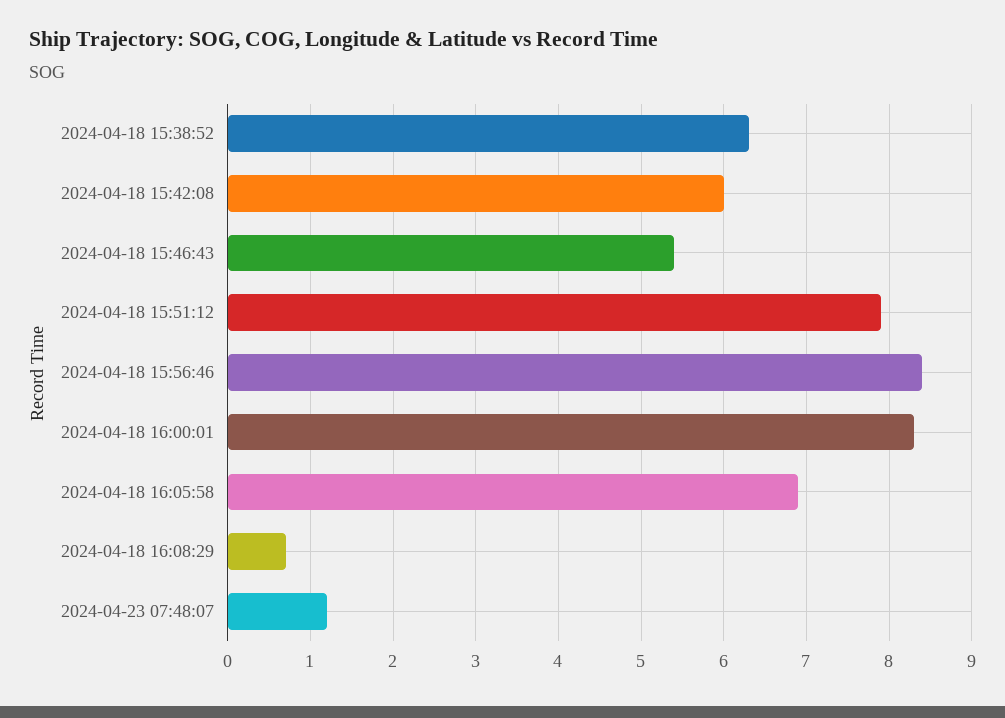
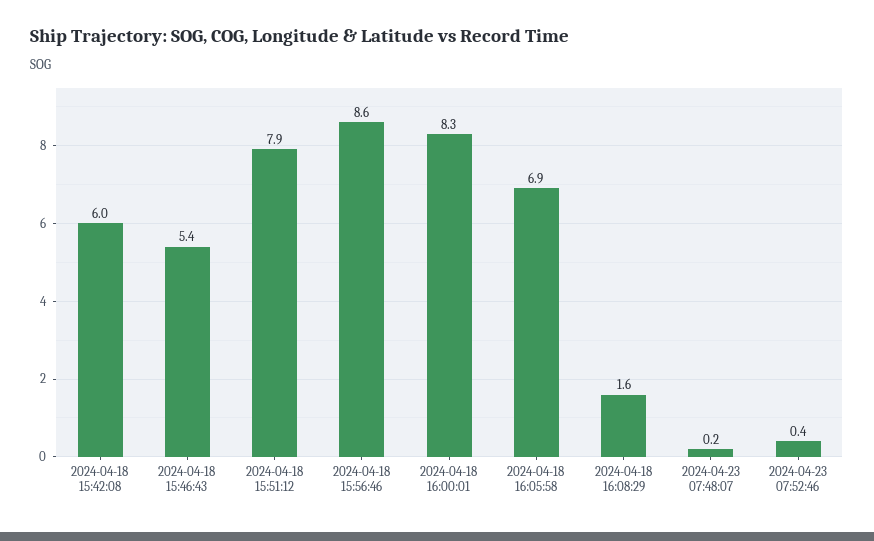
2024-04-18 15:38:52: 6.3 -> none
2024-04-18 15:56:46: 8.4 -> 8.6
2024-04-18 16:08:29: 0.7 -> 1.6
2024-04-23 07:48:07: 1.2 -> 0.2
2024-04-23 07:52:46: none -> 0.4

